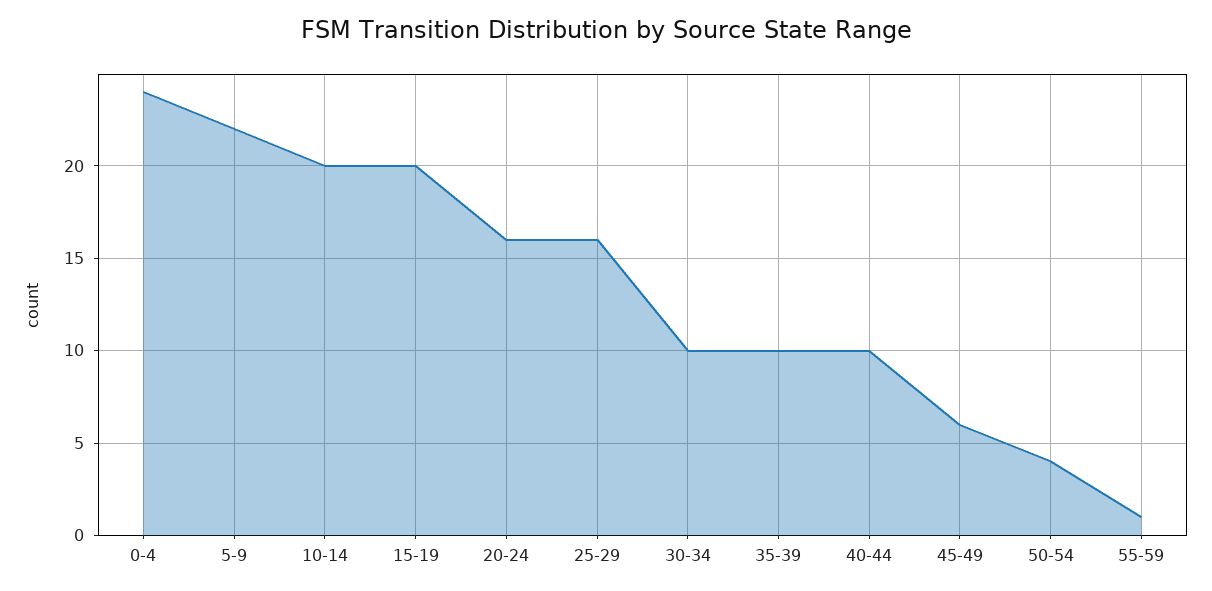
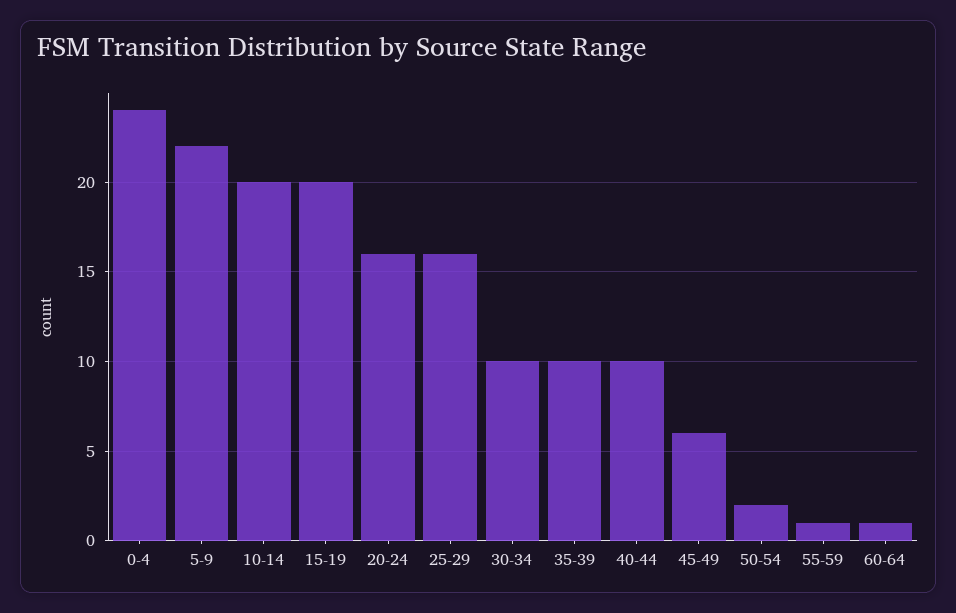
50-54: 4 -> 2
60-64: none -> 1

